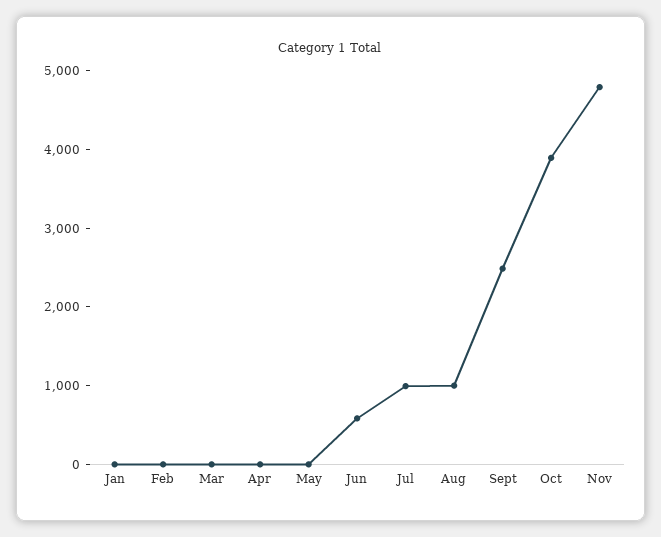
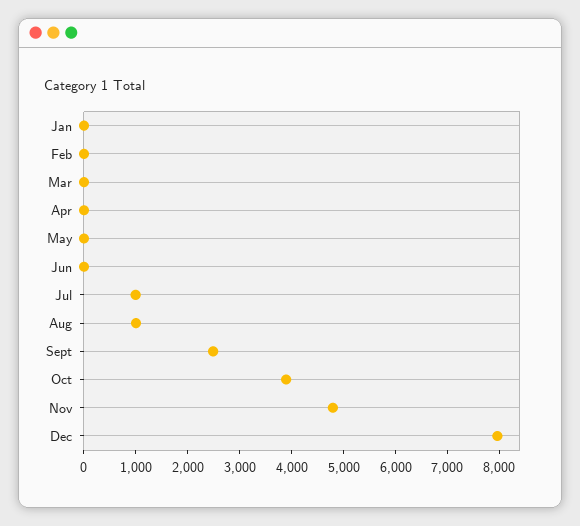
Jun: 600 -> 0
Dec: none -> 8000

